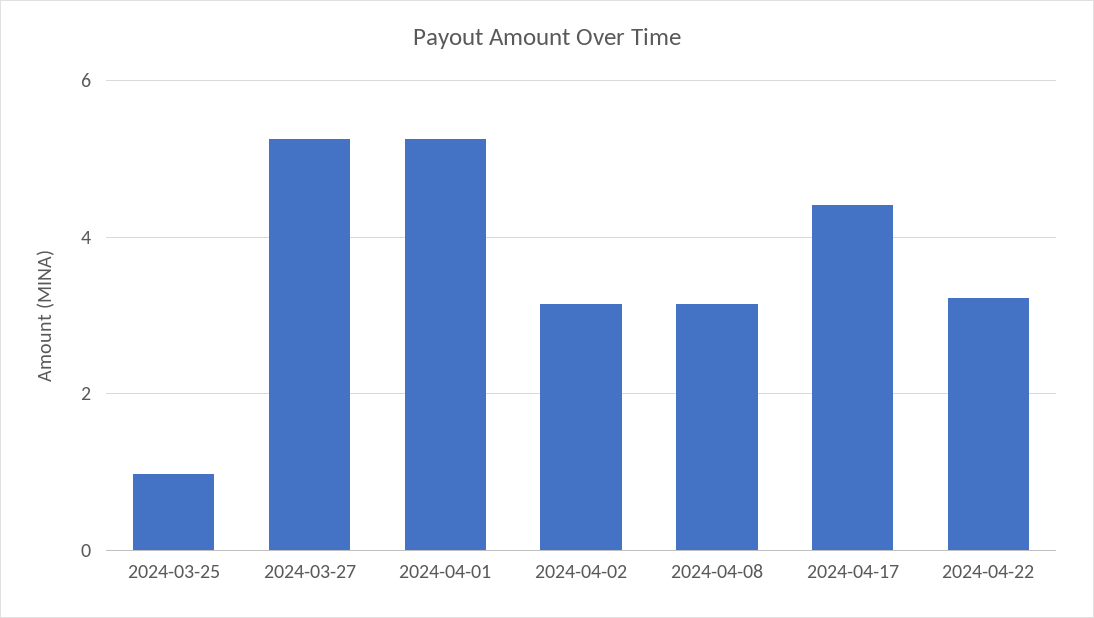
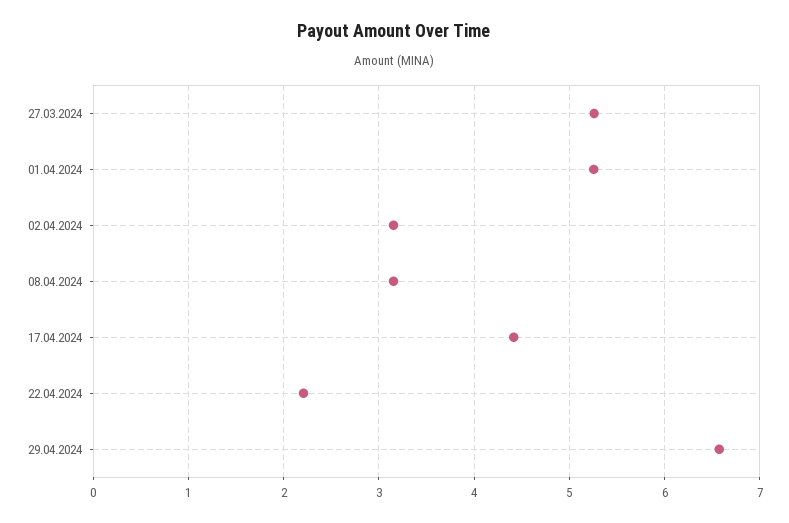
2024-03-25: 1 -> none
2024-04-22: 3.2 -> 2.2
29.04.2024: none -> 6.6

